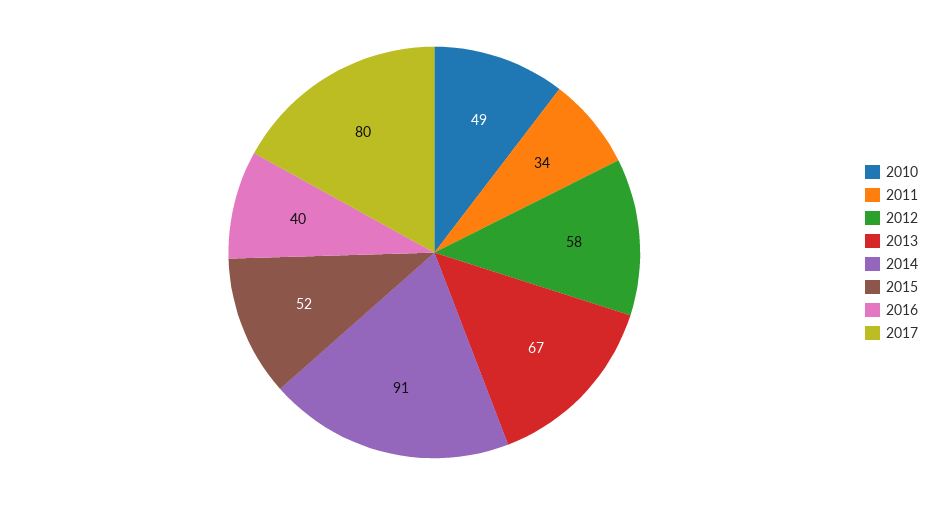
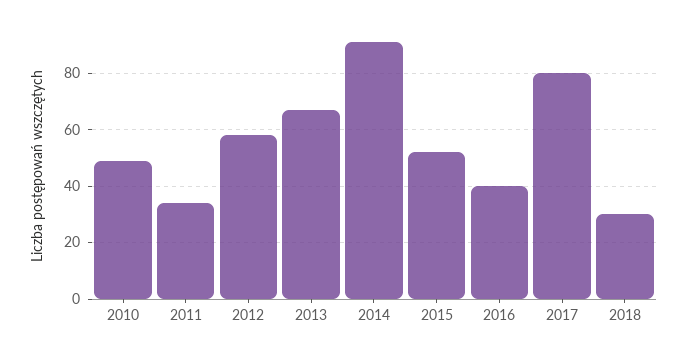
2018: none -> 30

